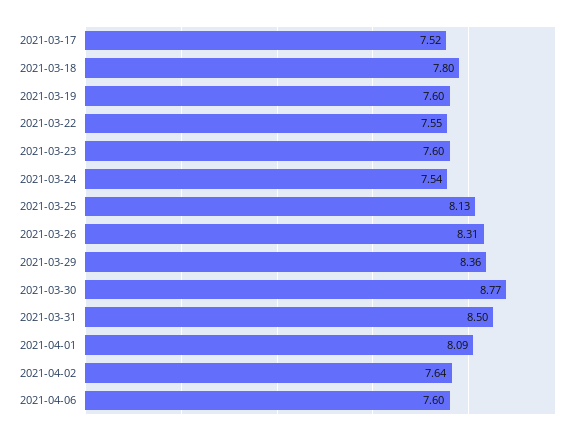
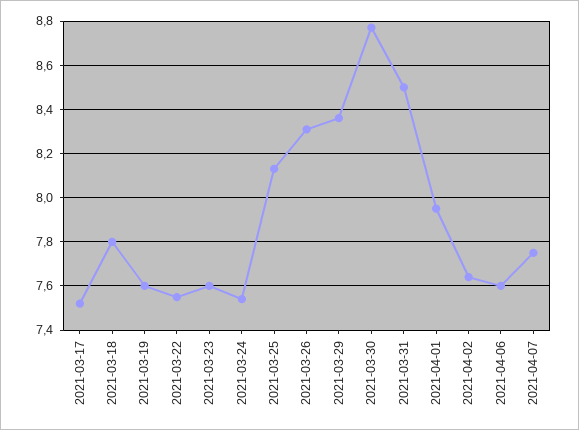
2021-04-01: 8.09 -> 7.95
2021-04-07: none -> 7.75

